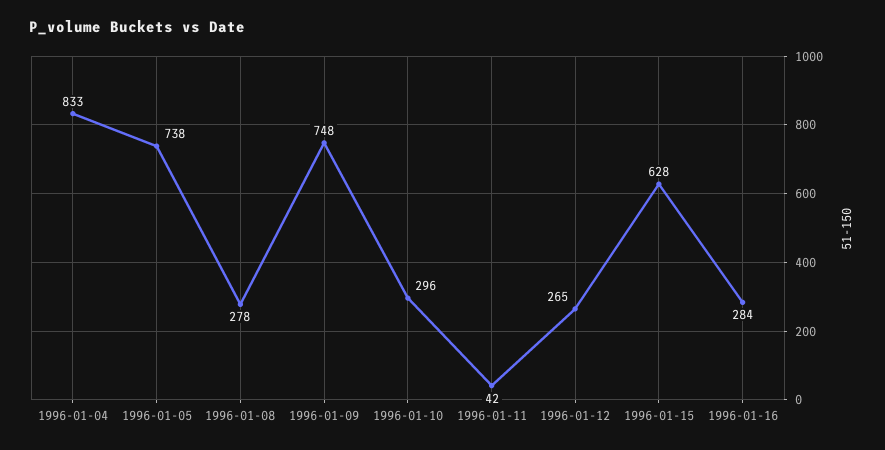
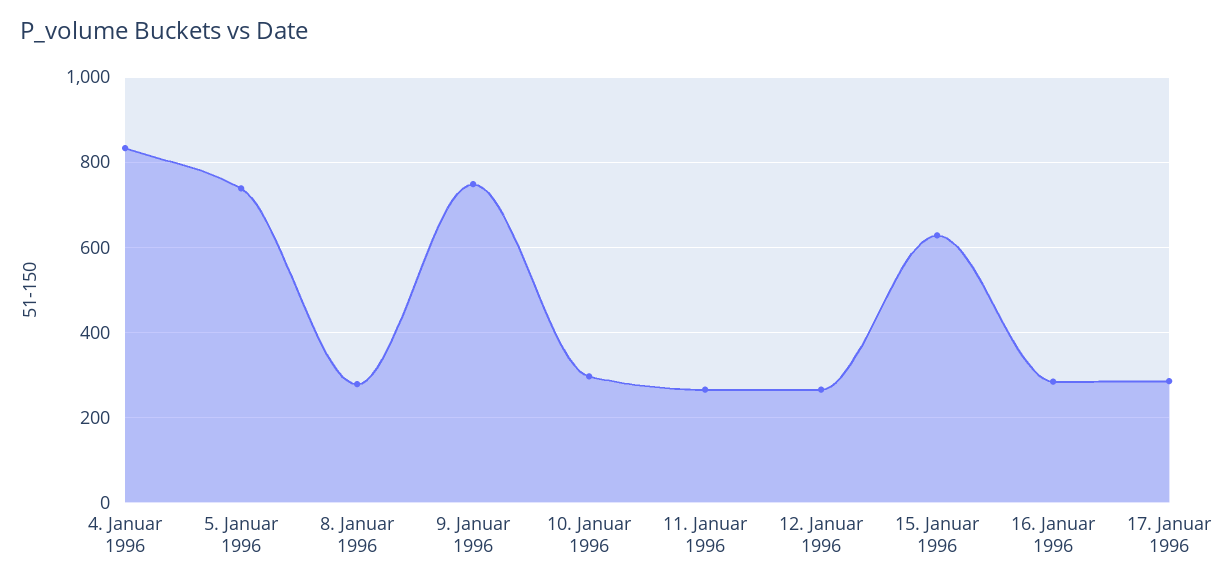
1996-01-11: 42 -> 260
17. Januar 1996: none -> 280

